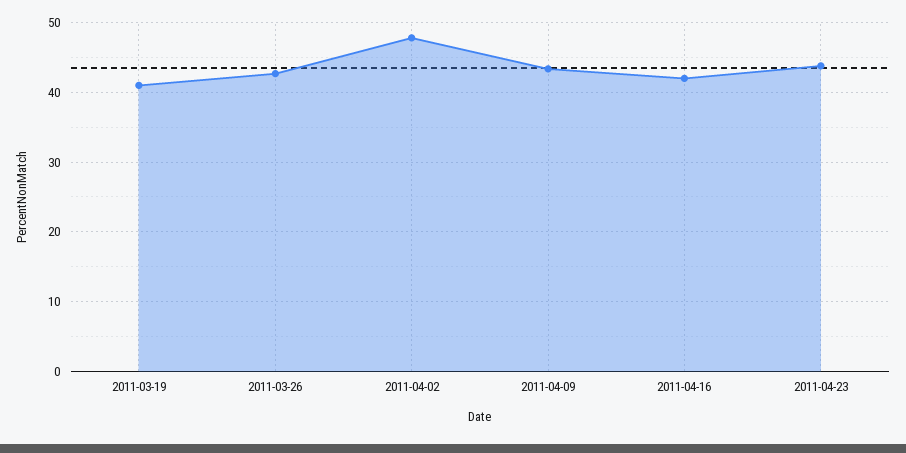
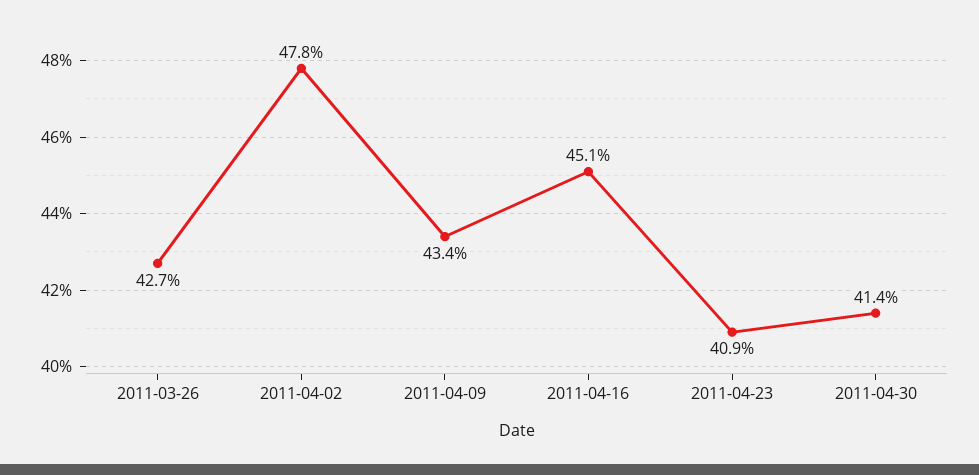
2011-03-19: 41 -> none
2011-04-16: 42 -> 45.1
2011-04-23: 44 -> 40.9
2011-04-30: none -> 41.4

